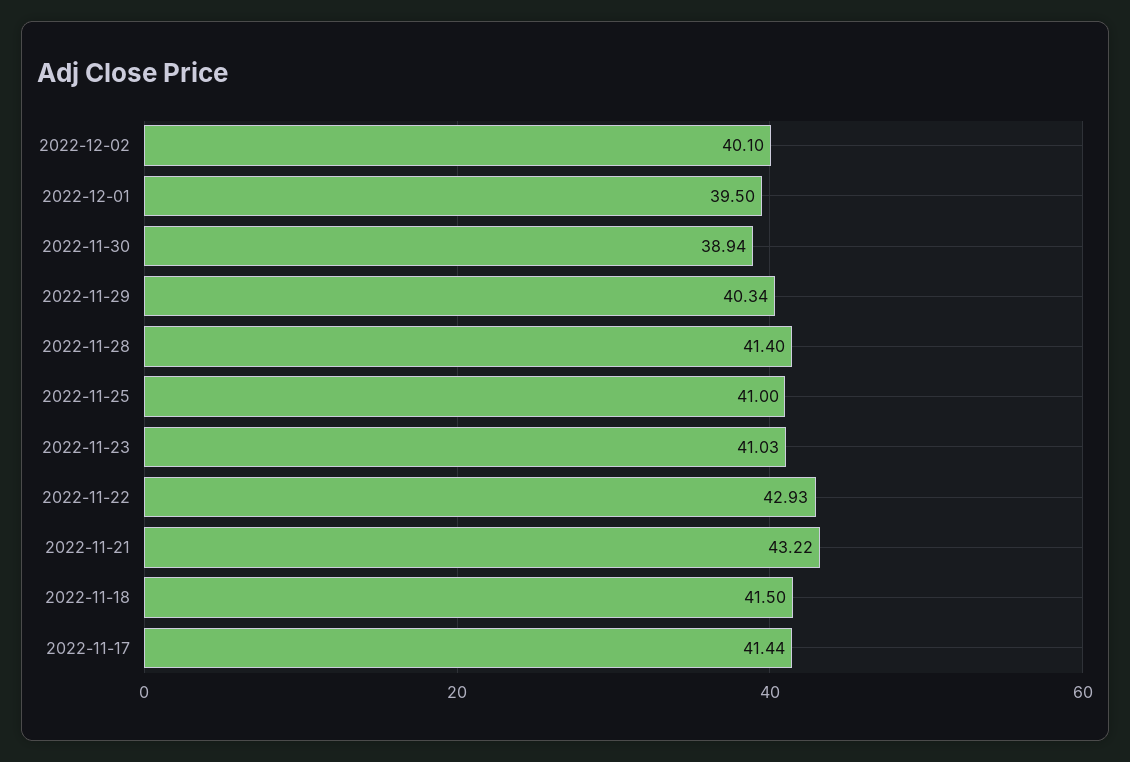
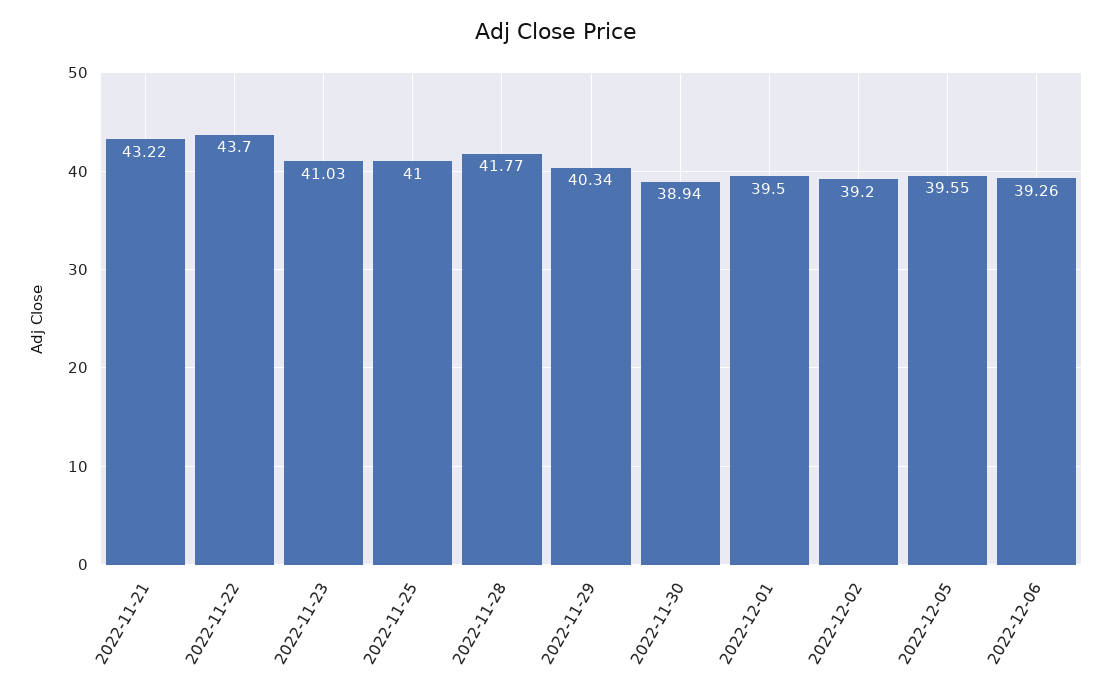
2022-12-02: 40.1 -> 39.2
2022-11-28: 41.4 -> 41.77
2022-11-22: 42.93 -> 43.7
2022-11-18: 41.5 -> none
2022-11-17: 41.44 -> none
2022-12-05: none -> 39.55
2022-12-06: none -> 39.26

